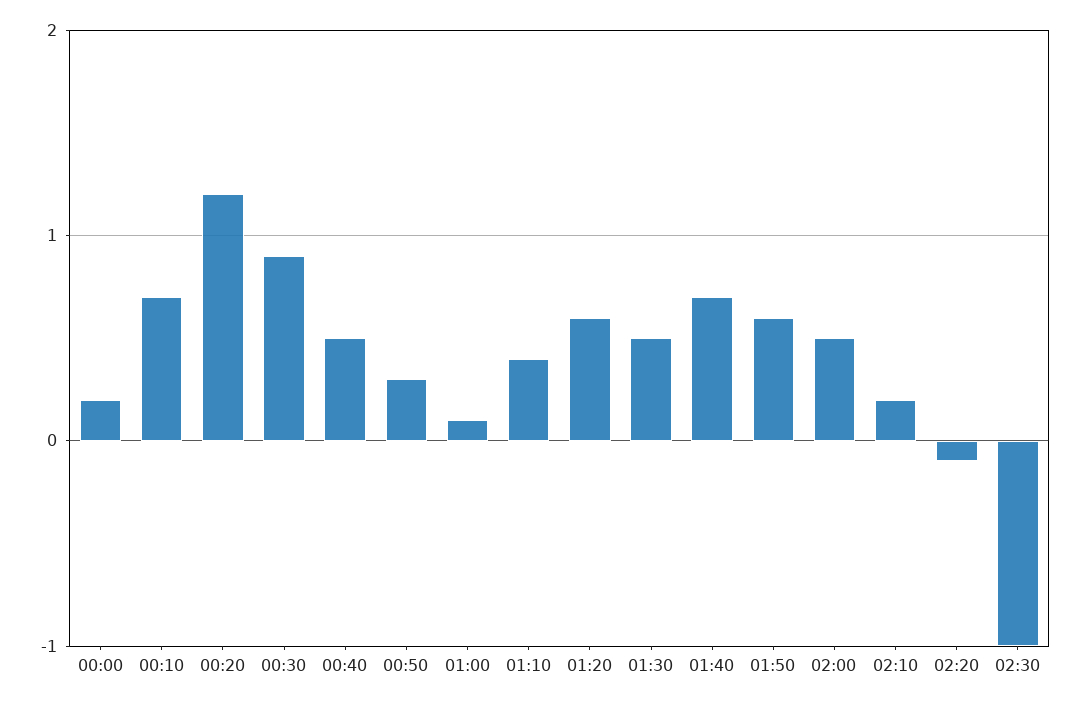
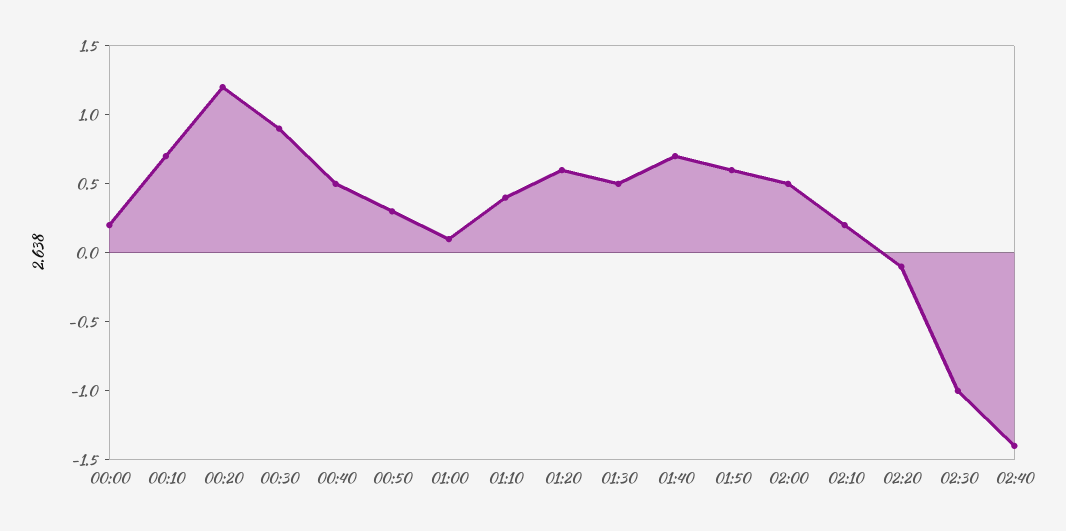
02:40: none -> -1.4

